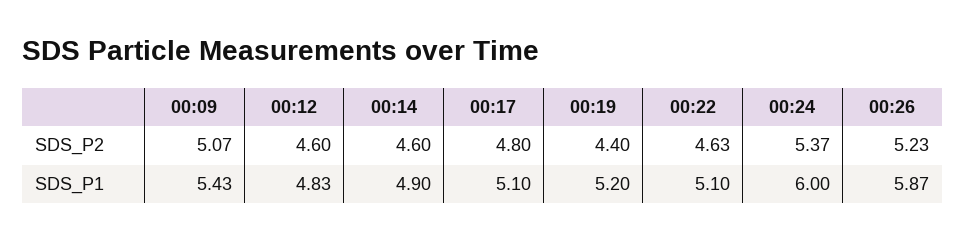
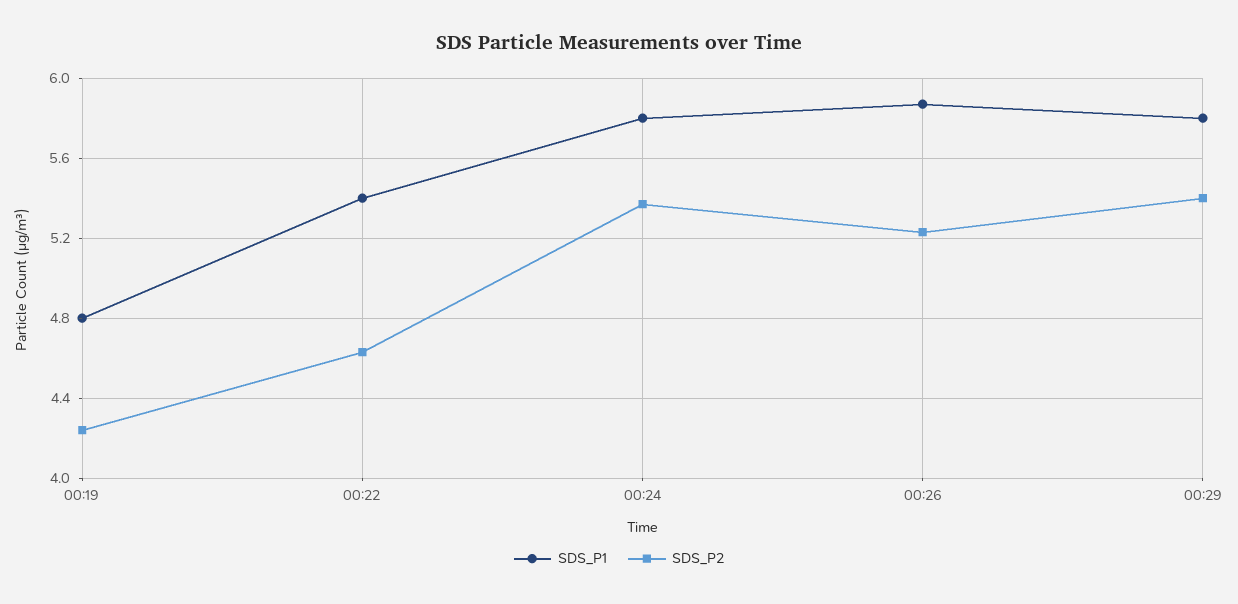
SDS_P2, 00:09: 5.07 -> none
SDS_P2, 00:12: 4.6 -> none
SDS_P2, 00:14: 4.6 -> none
SDS_P2, 00:17: 4.8 -> none
SDS_P2, 00:19: 4.4 -> 4.25
SDS_P1, 00:09: 5.43 -> none
SDS_P1, 00:12: 4.83 -> none
SDS_P1, 00:14: 4.9 -> none
SDS_P1, 00:17: 5.1 -> none
SDS_P1, 00:19: 5.2 -> 4.8
SDS_P1, 00:22: 5.1 -> 5.4
SDS_P1, 00:24: 6 -> 5.8
SDS_P1, 00:29: none -> 5.8
SDS_P2, 00:29: none -> 5.4

